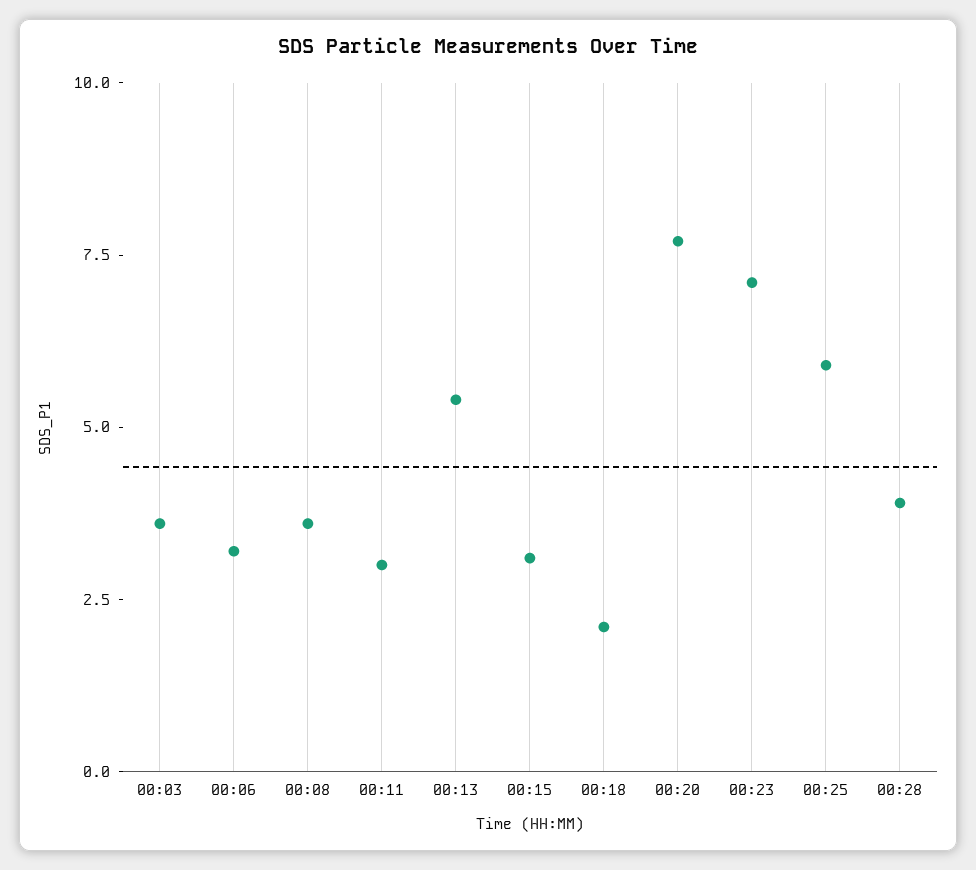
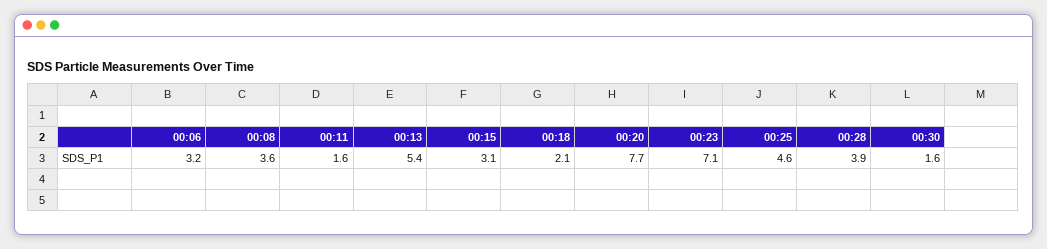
00:03: 3.5 -> none
00:11: 3 -> 1.6
00:25: 6 -> 4.6
00:30: none -> 1.6

